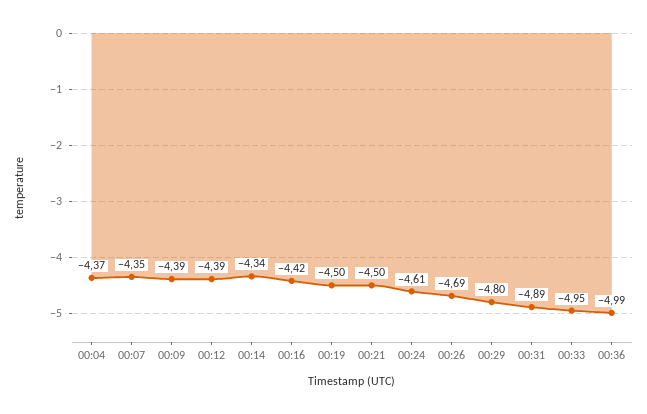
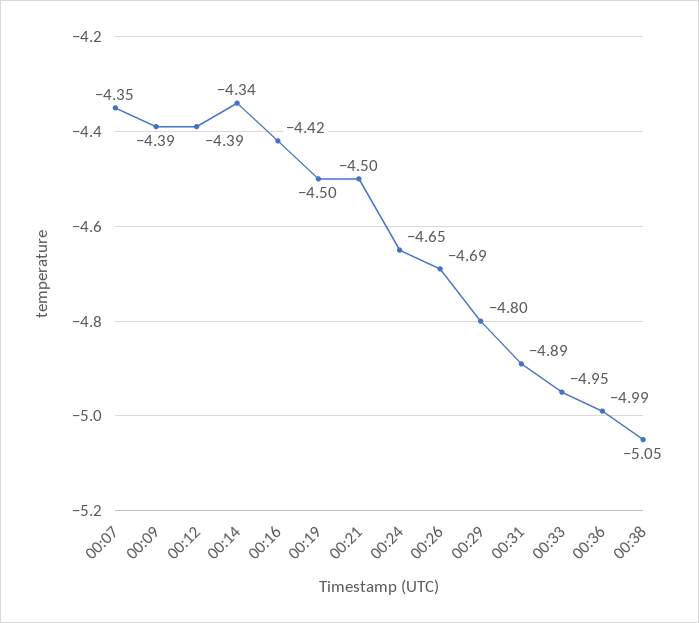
00:04: -4.37 -> none
00:24: -4.61 -> -4.65
00:38: none -> -5.05

